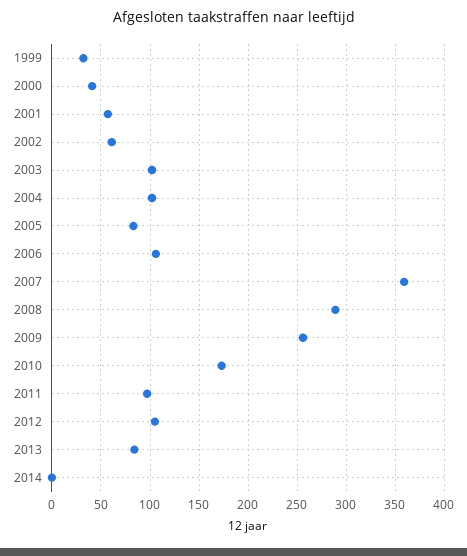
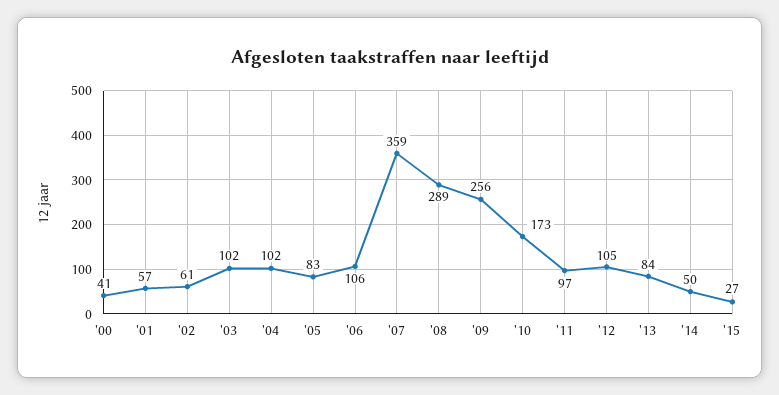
1999: 30 -> none
2014: 0 -> 50
'15: none -> 27

